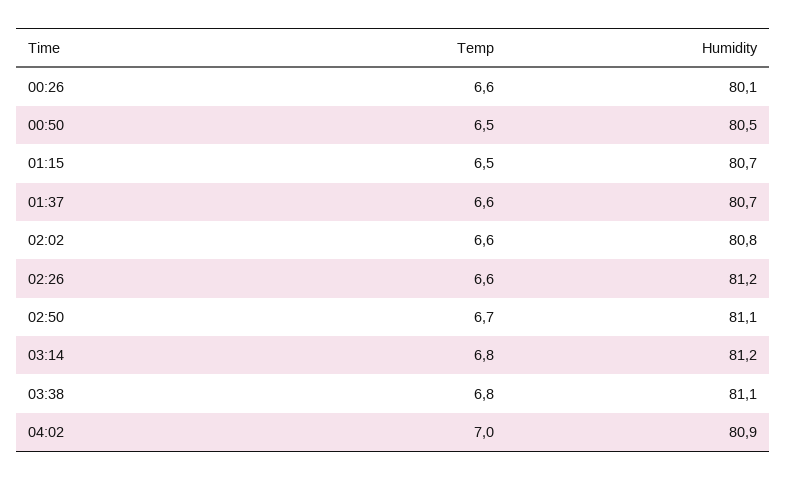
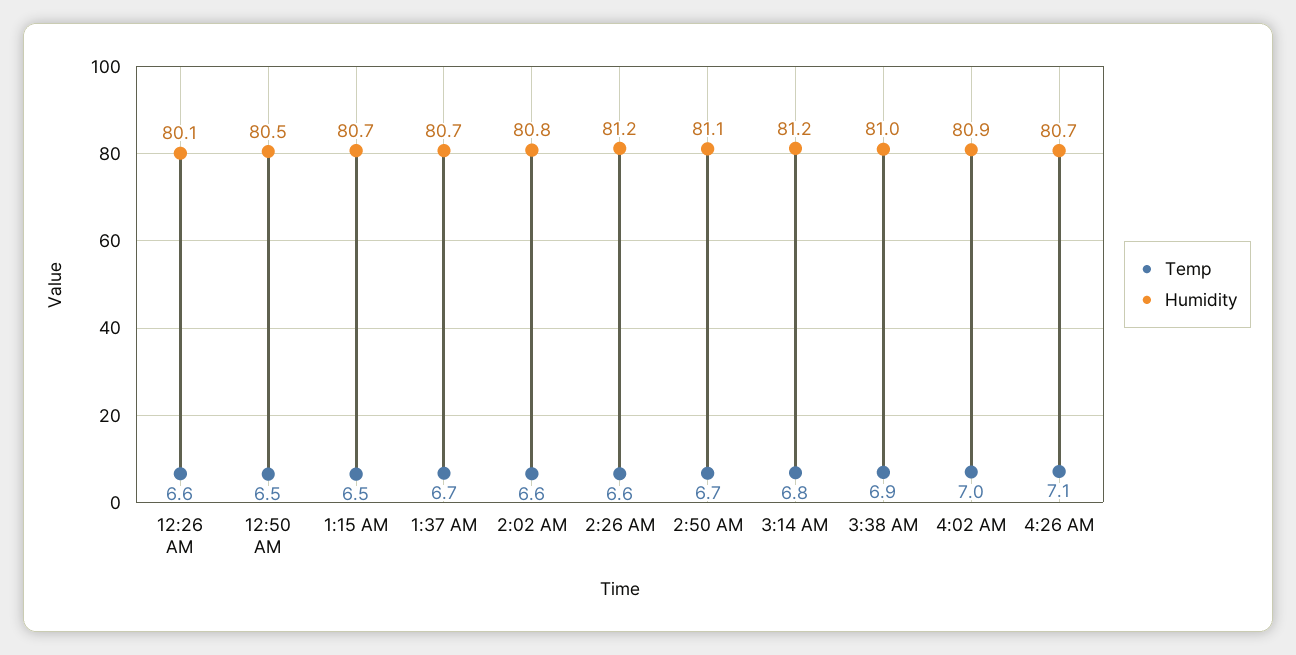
Temp, 01:37: 6.6 -> 6.7
Temp, 03:38: 6.8 -> 6.9
Humidity, 03:38: 81.1 -> 81
Temp, 4:26 AM: none -> 7.1
Humidity, 4:26 AM: none -> 80.7

